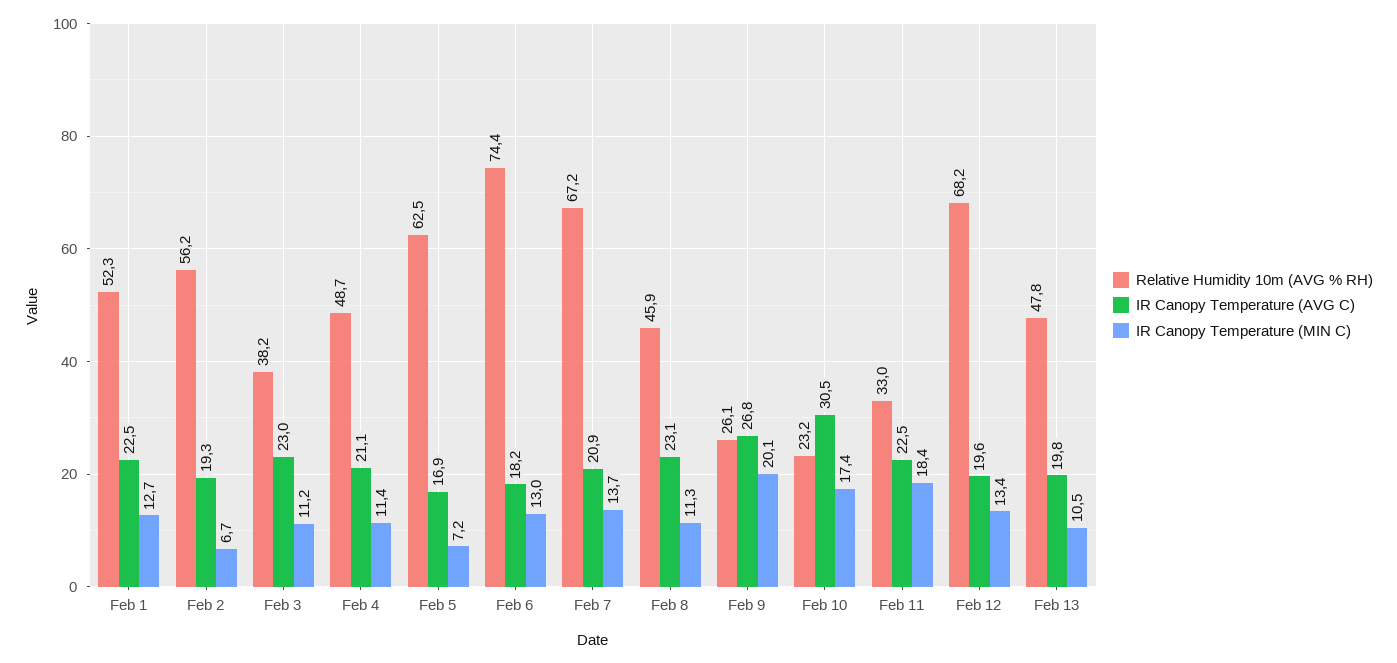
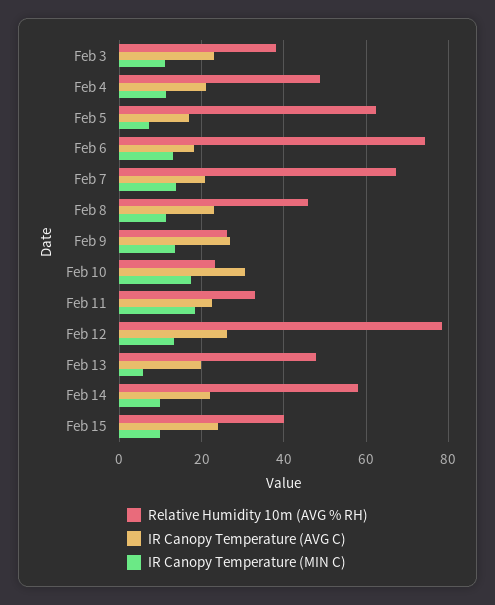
Relative Humidity 10m (AVG % RH), Feb 1: 52.3 -> none
IR Canopy Temperature (AVG C), Feb 1: 22.5 -> none
IR Canopy Temperature (MIN C), Feb 1: 12.7 -> none
Relative Humidity 10m (AVG % RH), Feb 2: 56.2 -> none
IR Canopy Temperature (AVG C), Feb 2: 19.3 -> none
IR Canopy Temperature (MIN C), Feb 2: 6.7 -> none
IR Canopy Temperature (MIN C), Feb 9: 20.1 -> 14
Relative Humidity 10m (AVG % RH), Feb 12: 68.2 -> 78
IR Canopy Temperature (AVG C), Feb 12: 19.6 -> 26
IR Canopy Temperature (MIN C), Feb 13: 10.5 -> 6
Relative Humidity 10m (AVG % RH), Feb 14: none -> 58
IR Canopy Temperature (AVG C), Feb 14: none -> 22
IR Canopy Temperature (MIN C), Feb 14: none -> 10
Relative Humidity 10m (AVG % RH), Feb 15: none -> 40
IR Canopy Temperature (AVG C), Feb 15: none -> 24
IR Canopy Temperature (MIN C), Feb 15: none -> 10

